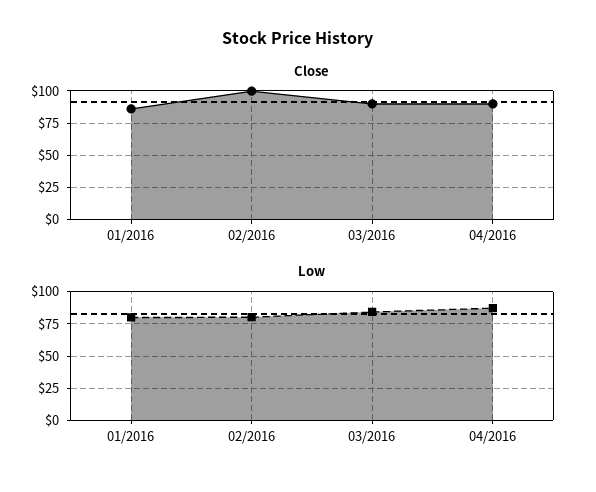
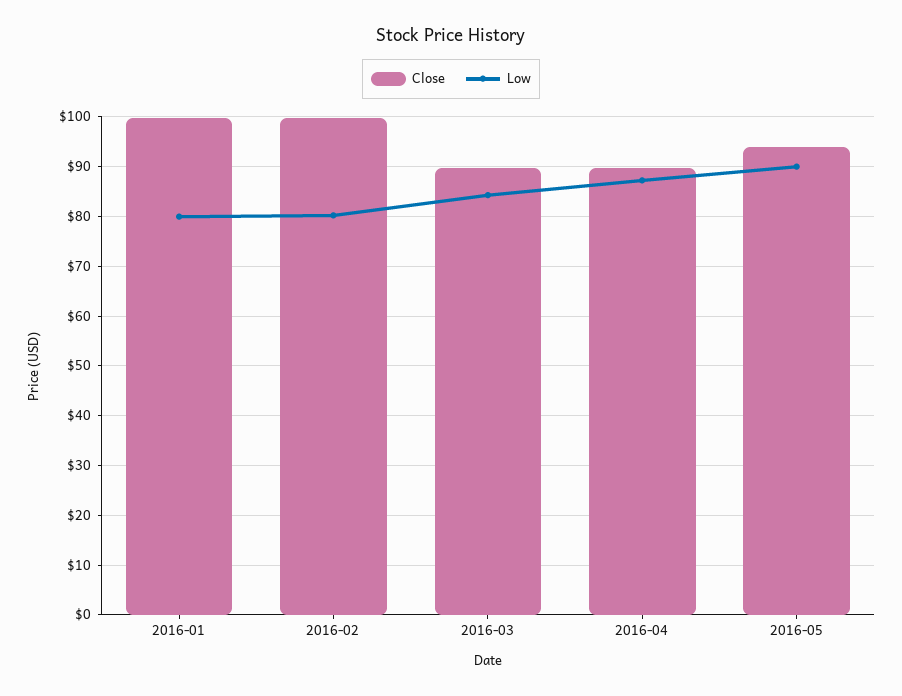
Close, 01/2016: 85 -> 100
Close, 2016-05: none -> 94
Low, 2016-05: none -> 90

